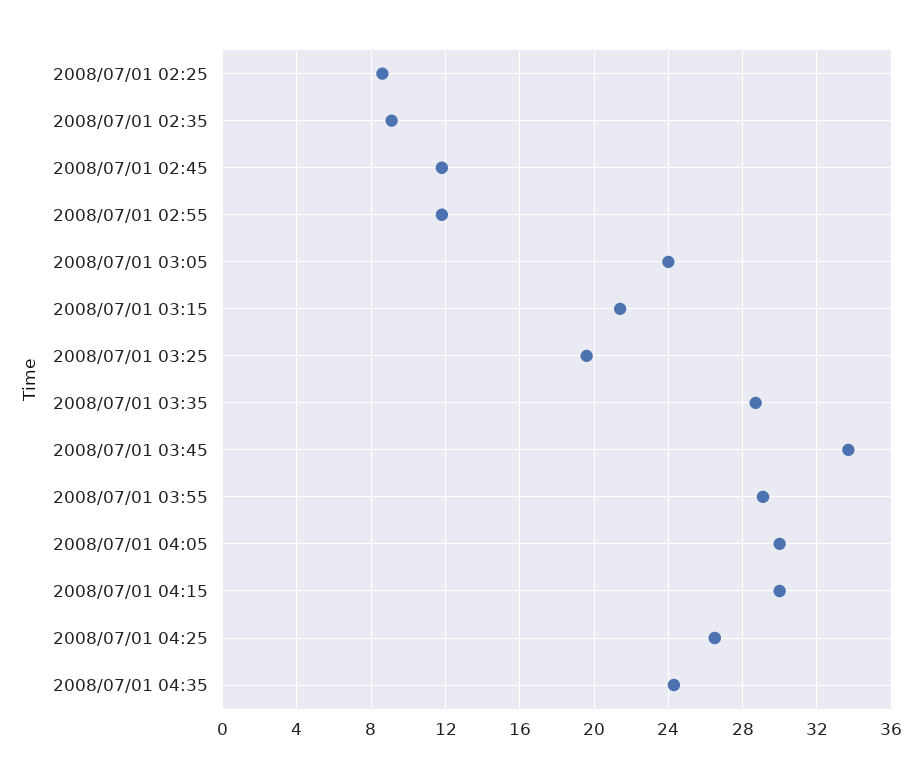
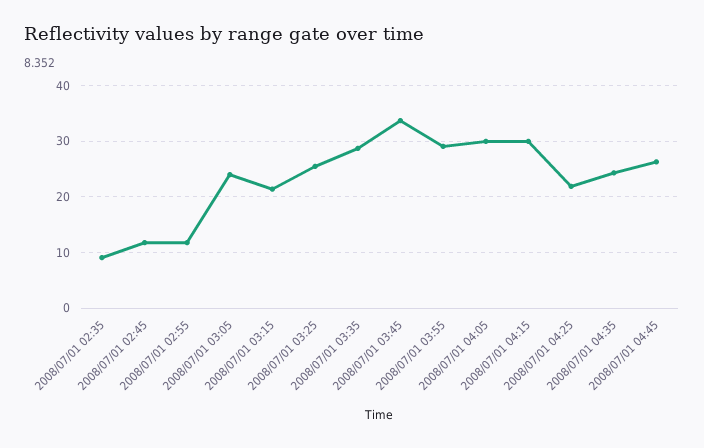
2008/07/01 02:25: 8.5 -> none
2008/07/01 03:25: 19.5 -> 26
2008/07/01 04:25: 26.5 -> 22
2008/07/01 04:45: none -> 26

